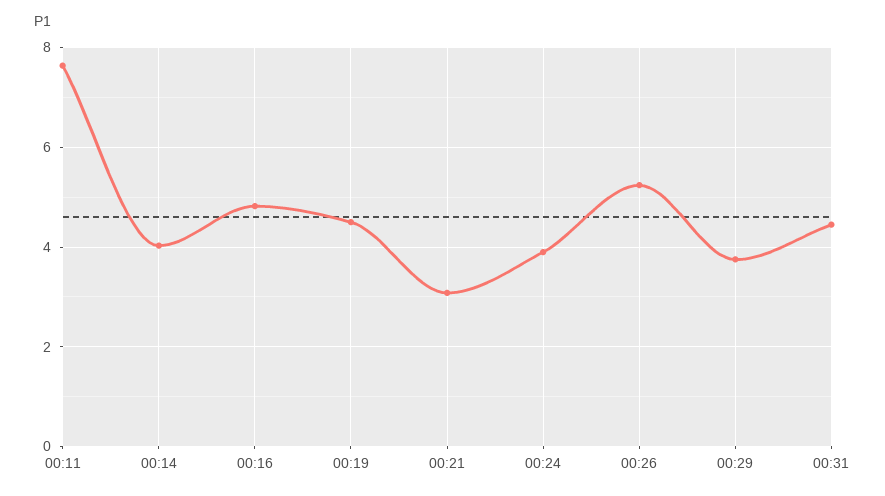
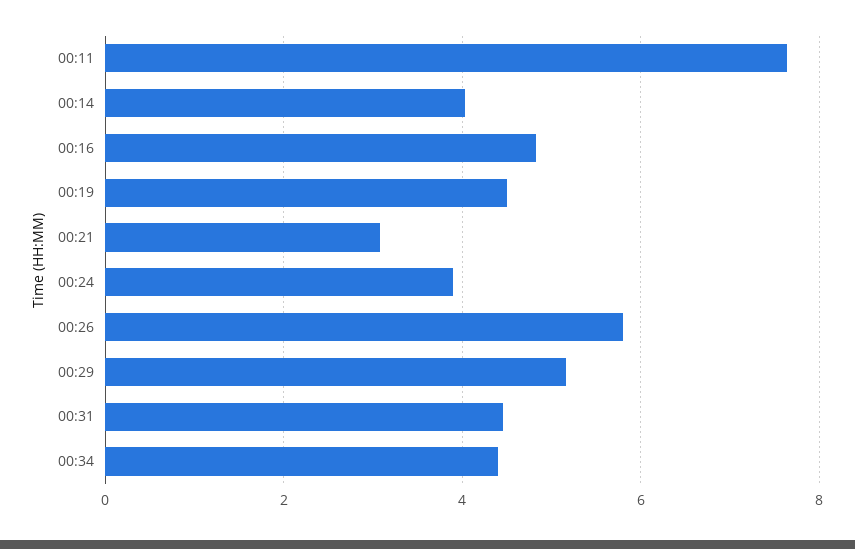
00:26: 5.2 -> 5.8
00:29: 3.8 -> 5.2
00:34: none -> 4.4

